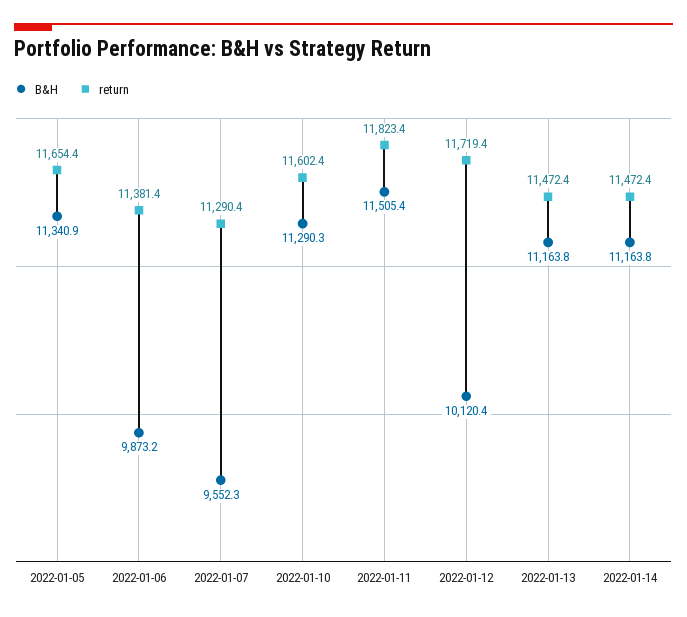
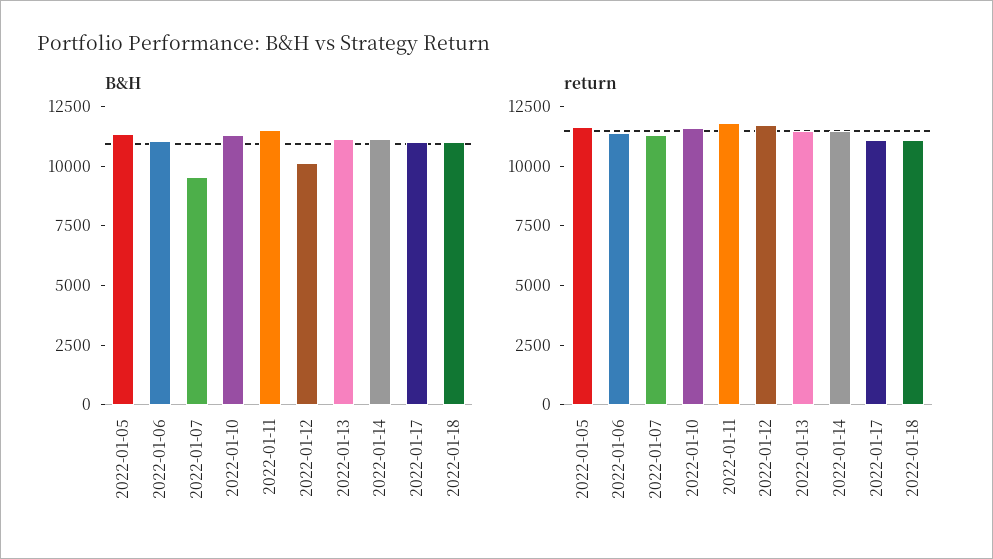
B&H, 2022-01-06: 9873.2 -> 11000
B&H, 2022-01-17: none -> 11000
B&H, 2022-01-18: none -> 11000
return, 2022-01-17: none -> 11000
return, 2022-01-18: none -> 11000

